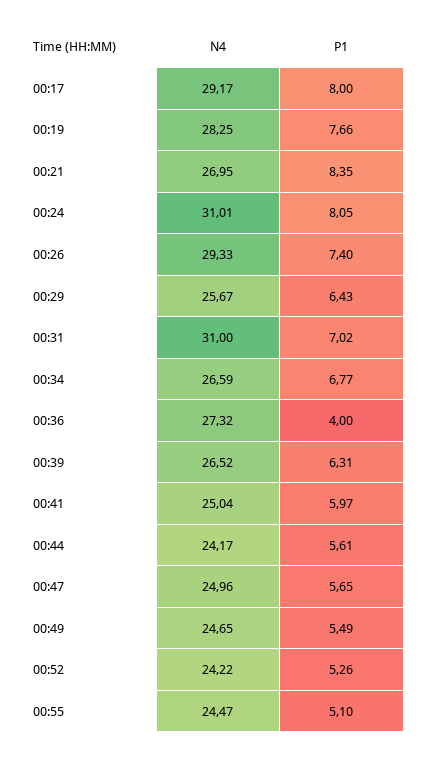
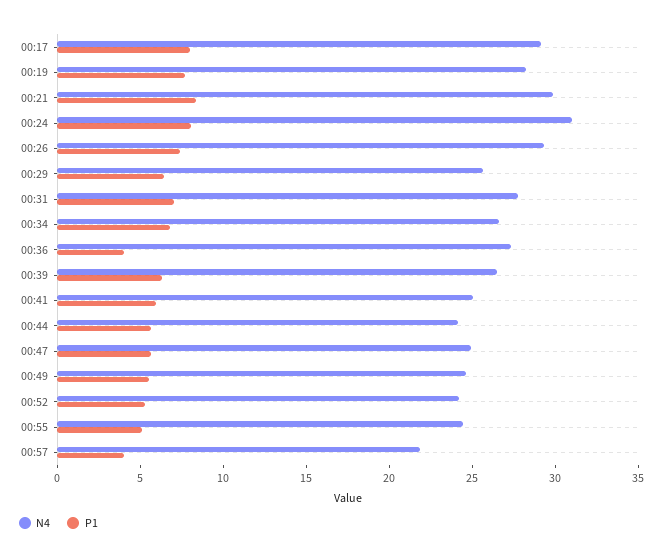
N4, 00:21: 26.95 -> 30
N4, 00:31: 31 -> 28
N4, 00:57: none -> 22
P1, 00:57: none -> 4

